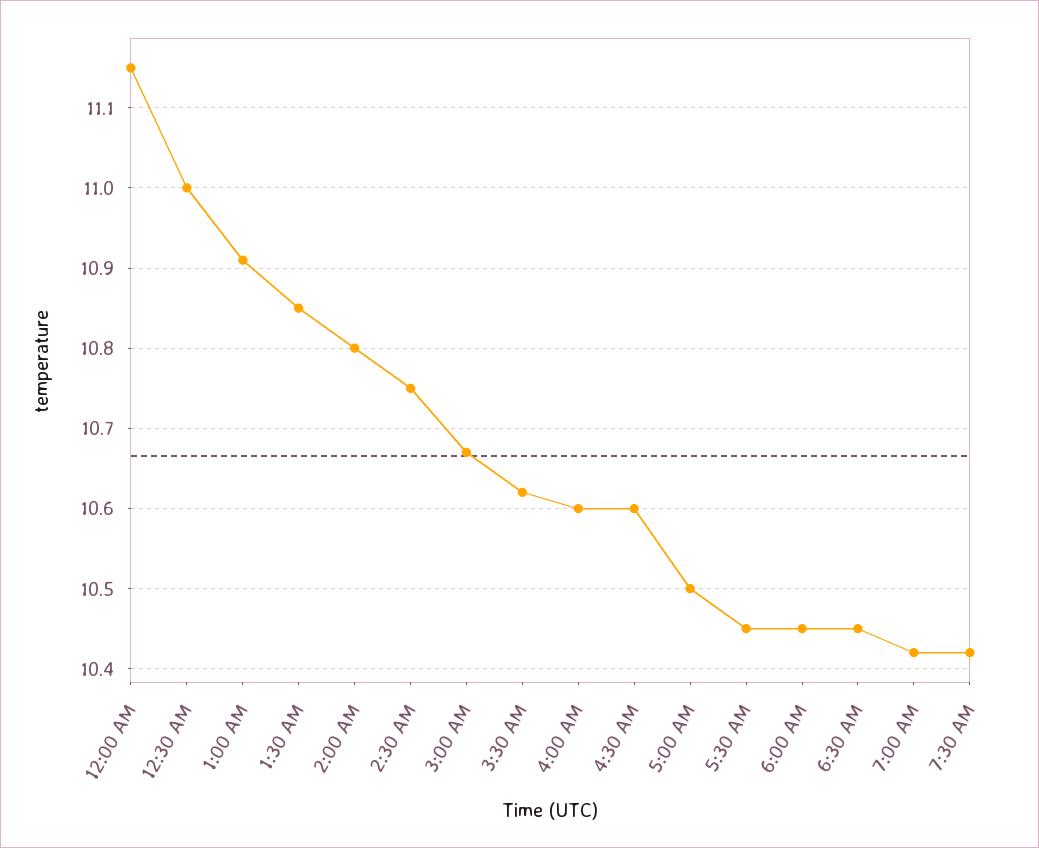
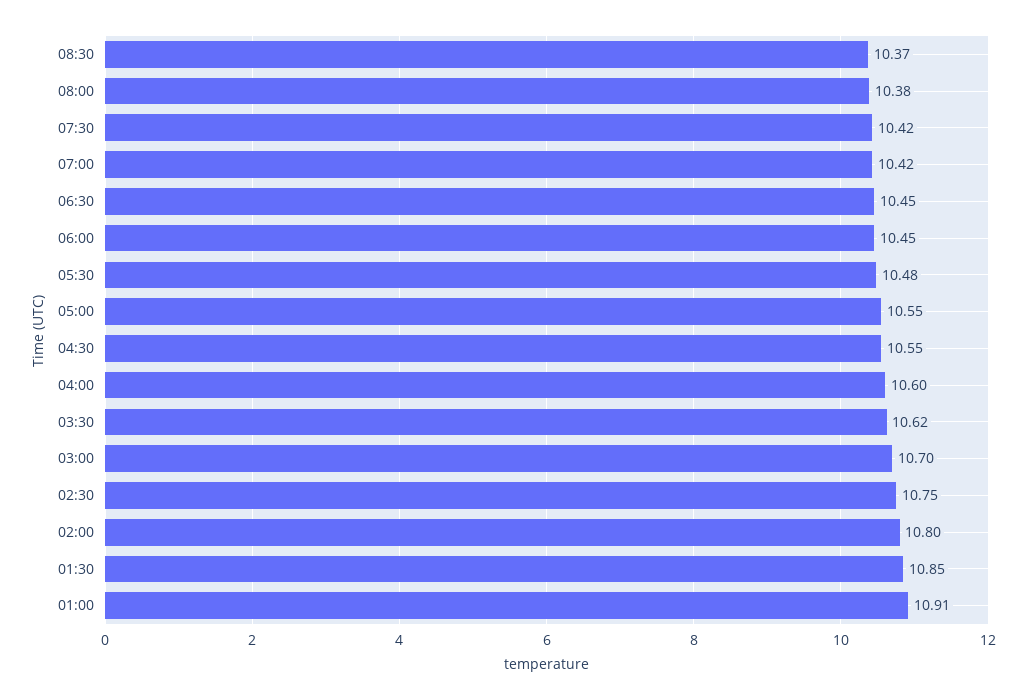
12:00 AM: 11.15 -> none
12:30 AM: 11 -> none
3:00 AM: 10.67 -> 10.7
4:30 AM: 10.6 -> 10.55
5:00 AM: 10.5 -> 10.55
5:30 AM: 10.45 -> 10.48
08:30: none -> 10.37
08:00: none -> 10.38

